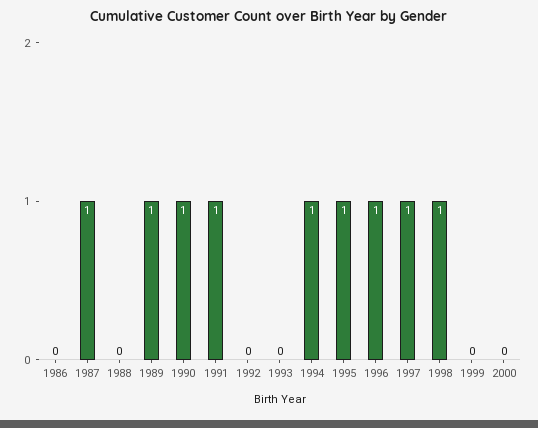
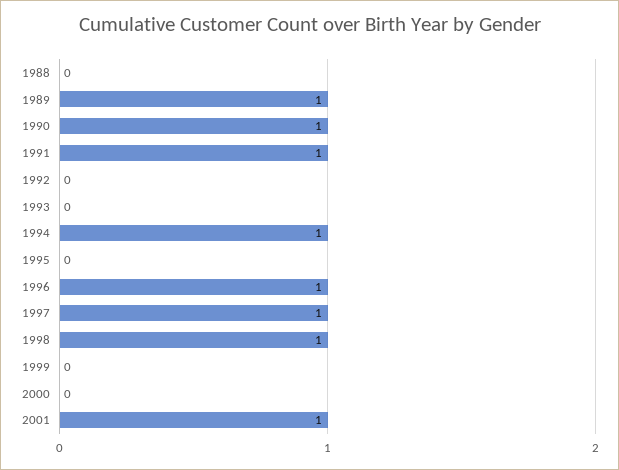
1986: 0 -> none
1987: 1 -> none
1995: 1 -> 0
2001: none -> 1

